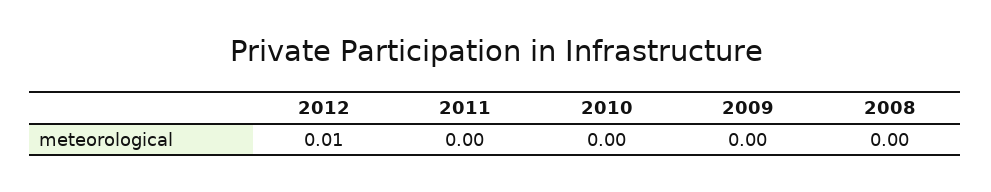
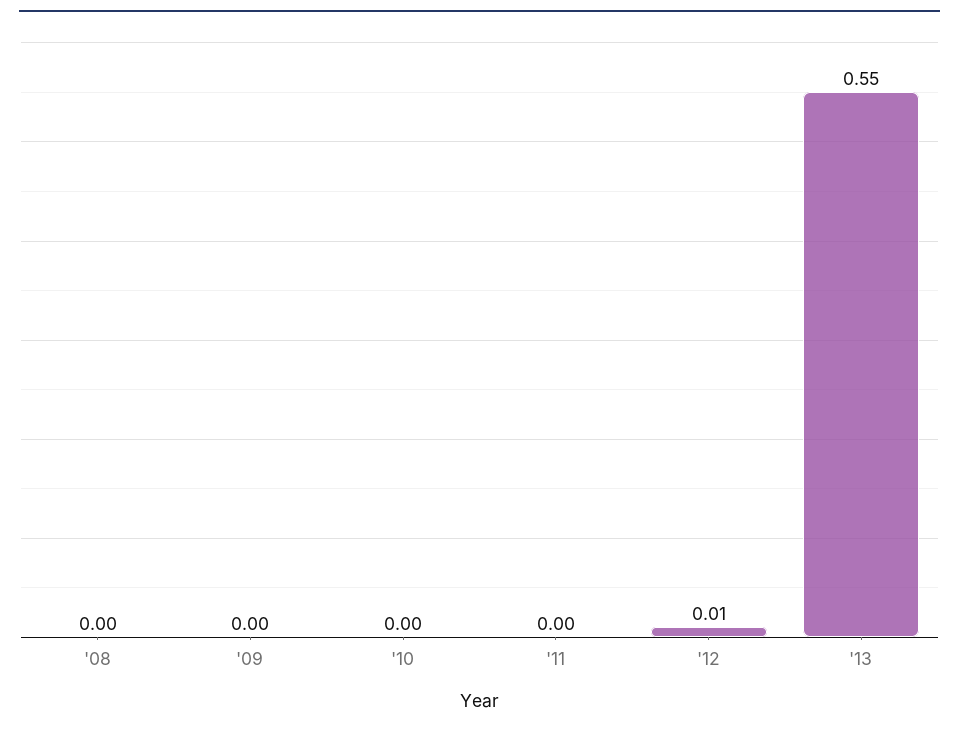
'13: none -> 0.55

